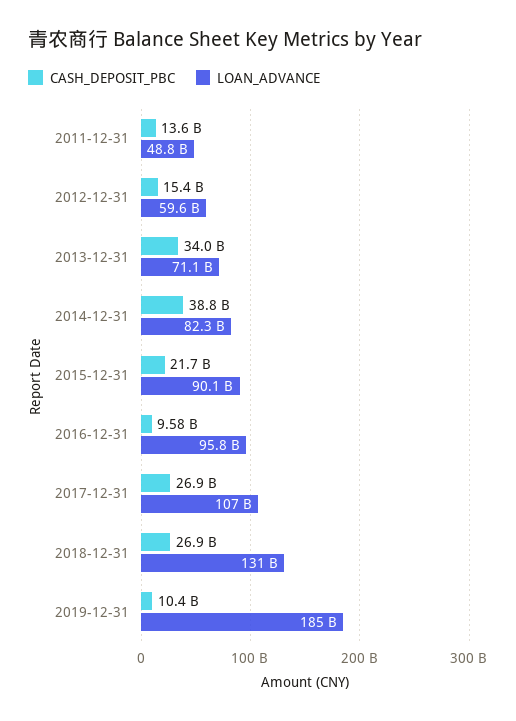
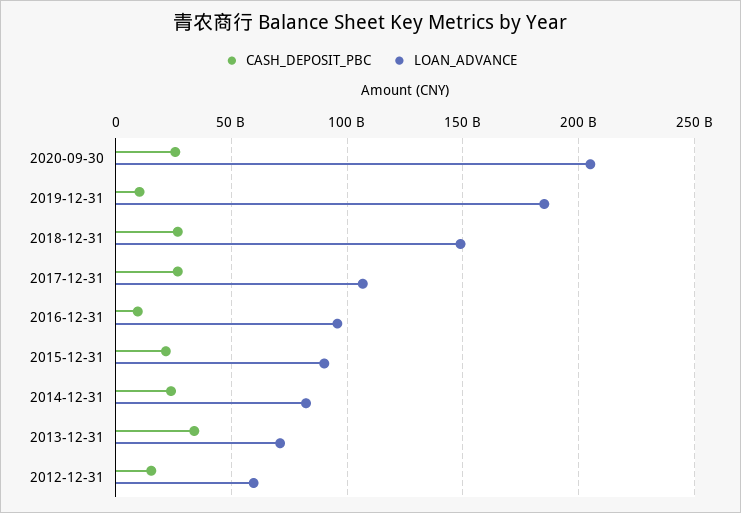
CASH_DEPOSIT_PBC, 2011-12-31: 13600000000 -> none
LOAN_ADVANCE, 2011-12-31: 48800000000 -> none
CASH_DEPOSIT_PBC, 2014-12-31: 38800000000 -> 25000000000
LOAN_ADVANCE, 2018-12-31: 131000000000 -> 150000000000
CASH_DEPOSIT_PBC, 2020-09-30: none -> 25000000000
LOAN_ADVANCE, 2020-09-30: none -> 205000000000

